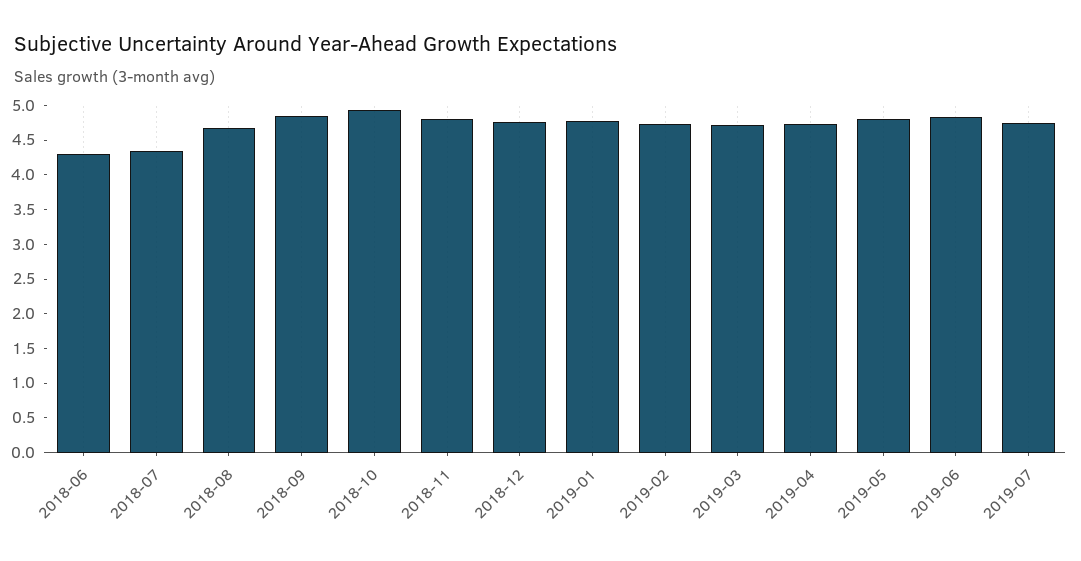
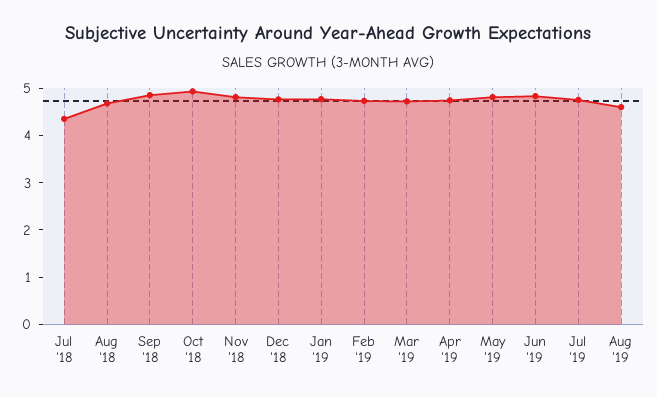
2018-06: 4.25 -> none
Aug '19: none -> 4.6

